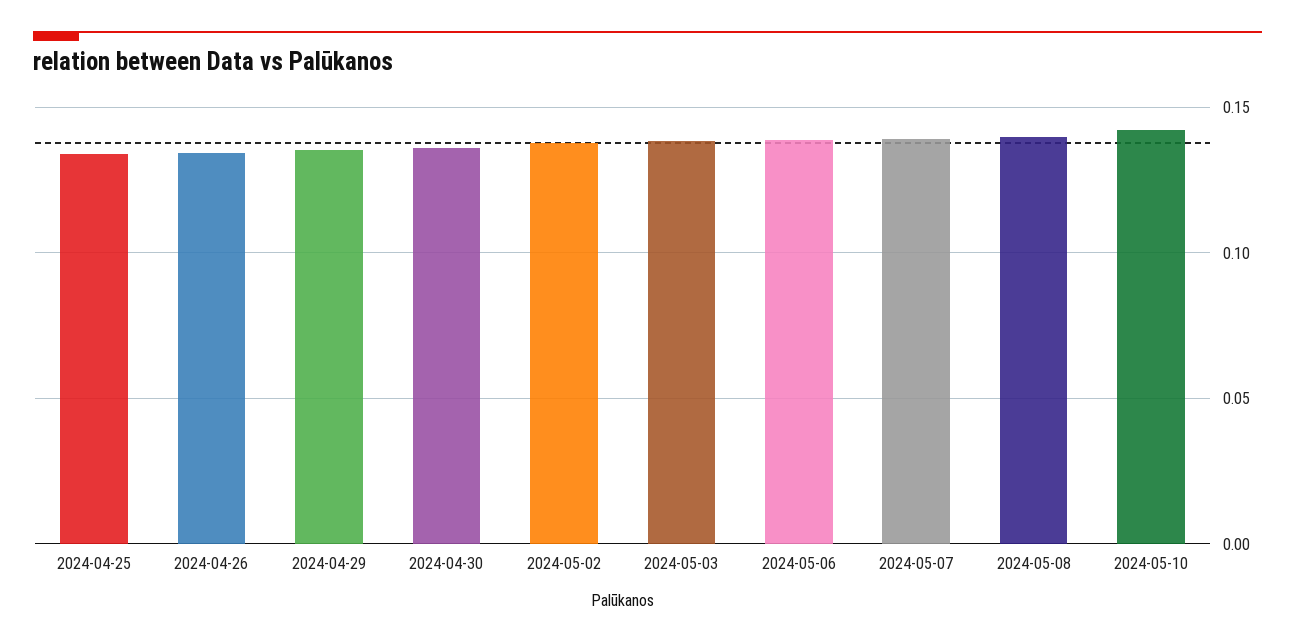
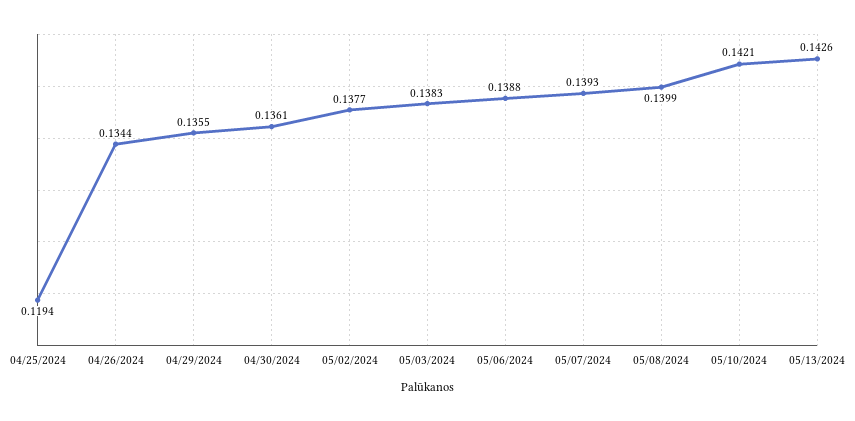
2024-04-25: 0.135 -> 0.1194
05/13/2024: none -> 0.1426

